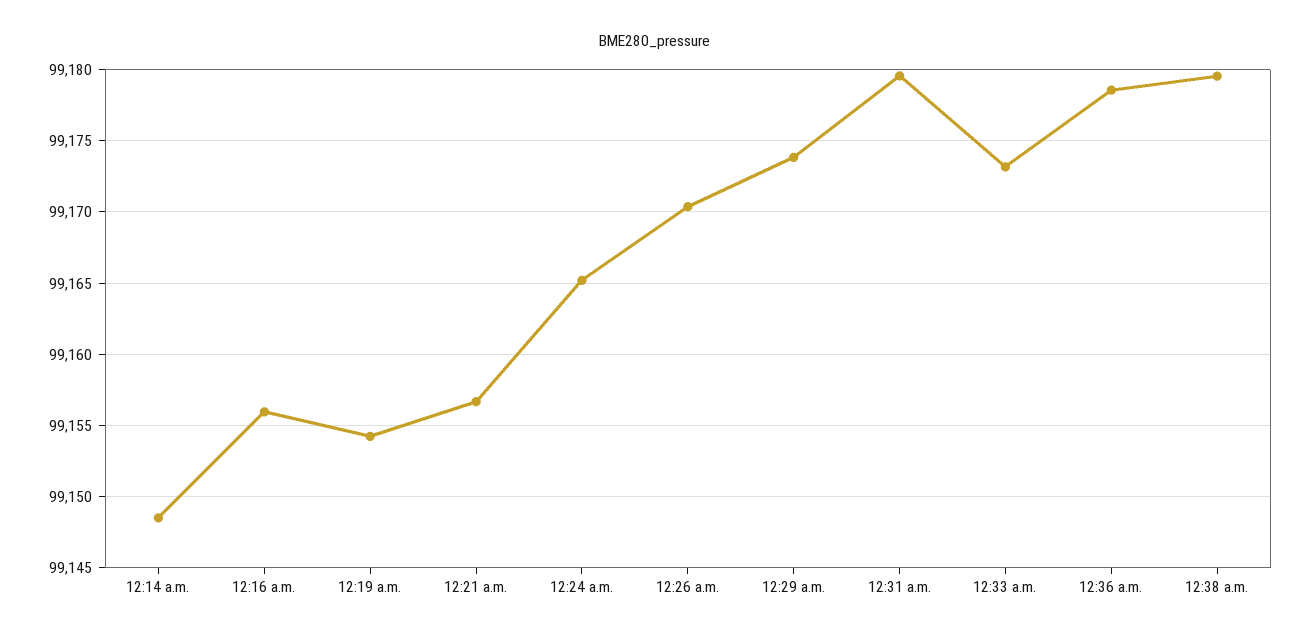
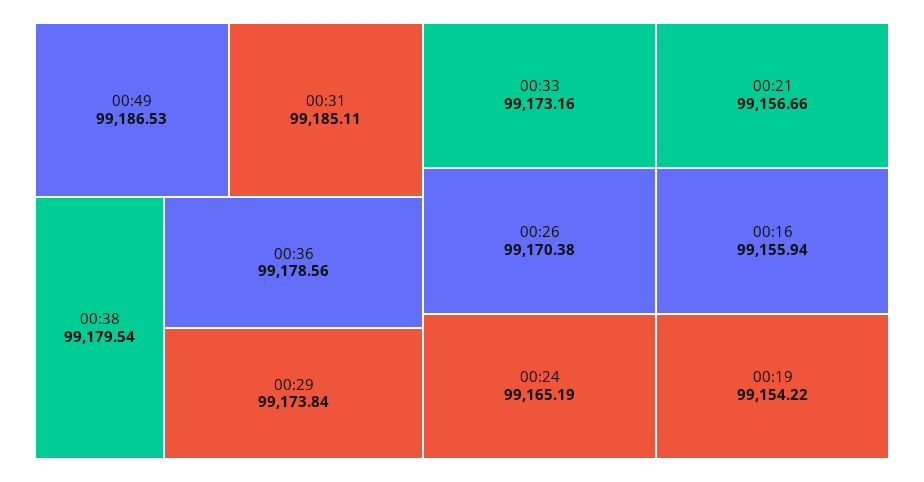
12:14 a.m.: 99148.5 -> none
12:31 a.m.: 99179.5 -> 99185.11
00:49: none -> 99186.53

